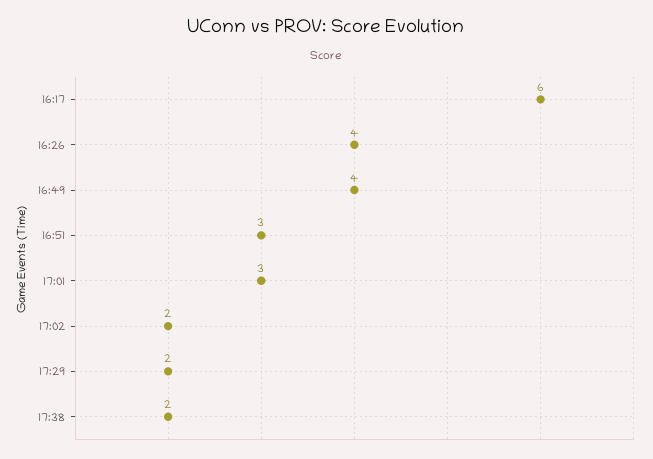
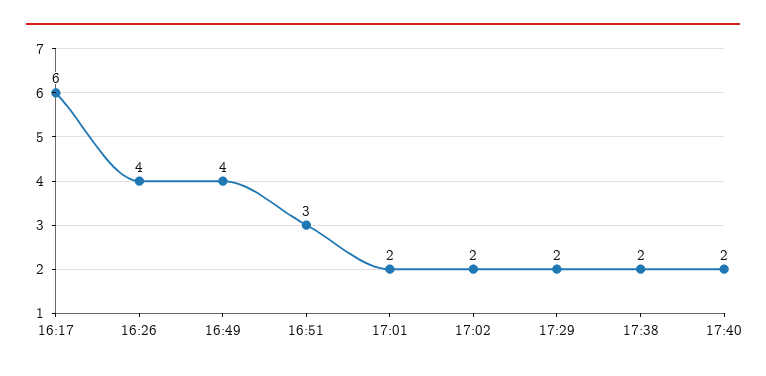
17:01: 3 -> 2
17:40: none -> 2

